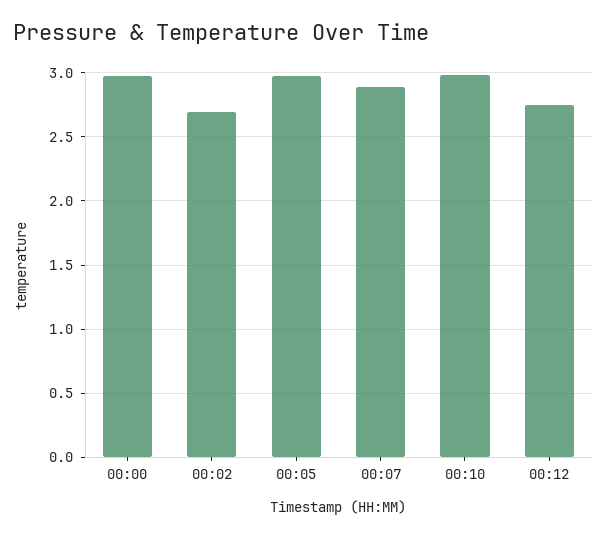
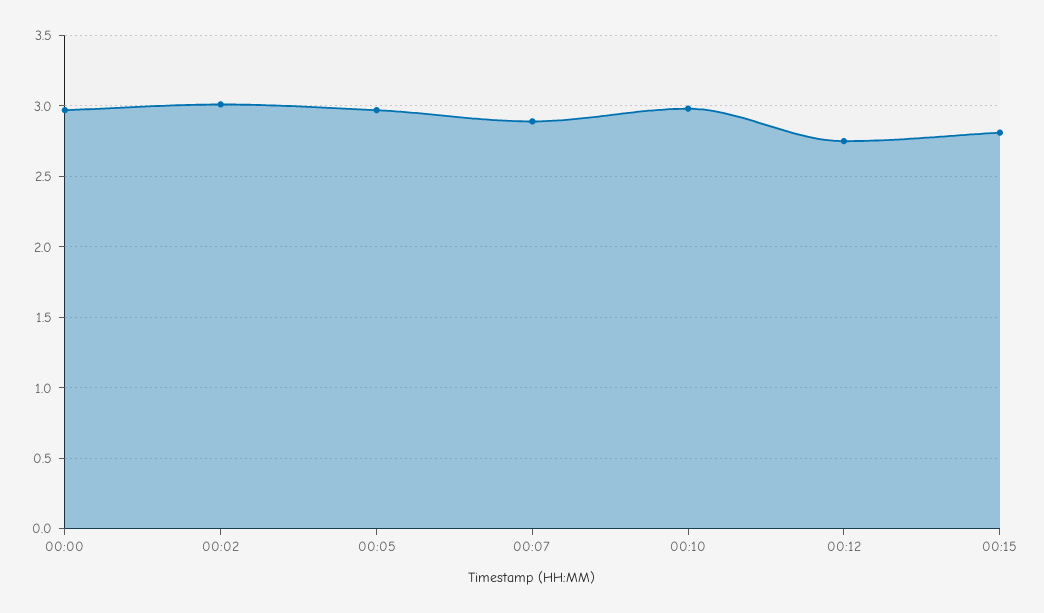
00:02: 2.7 -> 3
00:15: none -> 2.8

